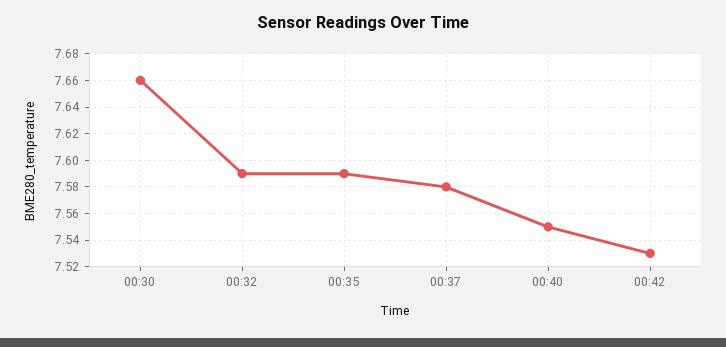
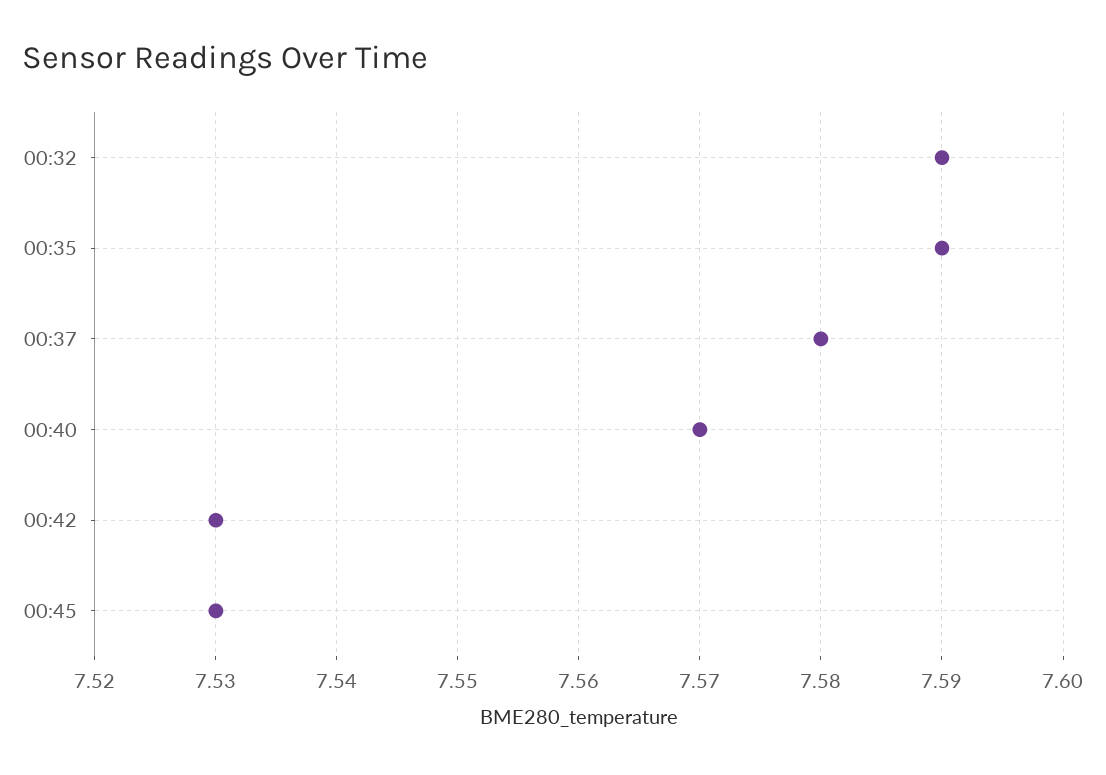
00:30: 7.66 -> none
00:40: 7.55 -> 7.57
00:45: none -> 7.53

